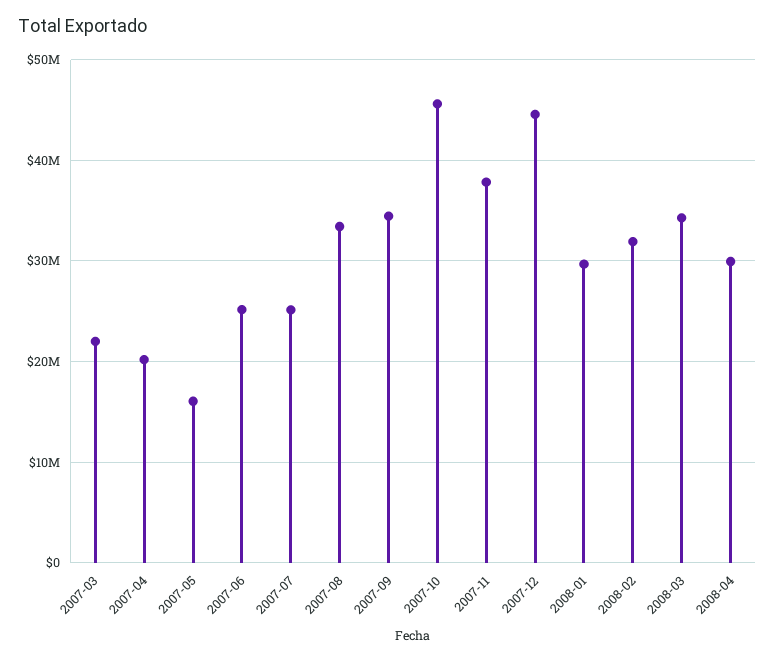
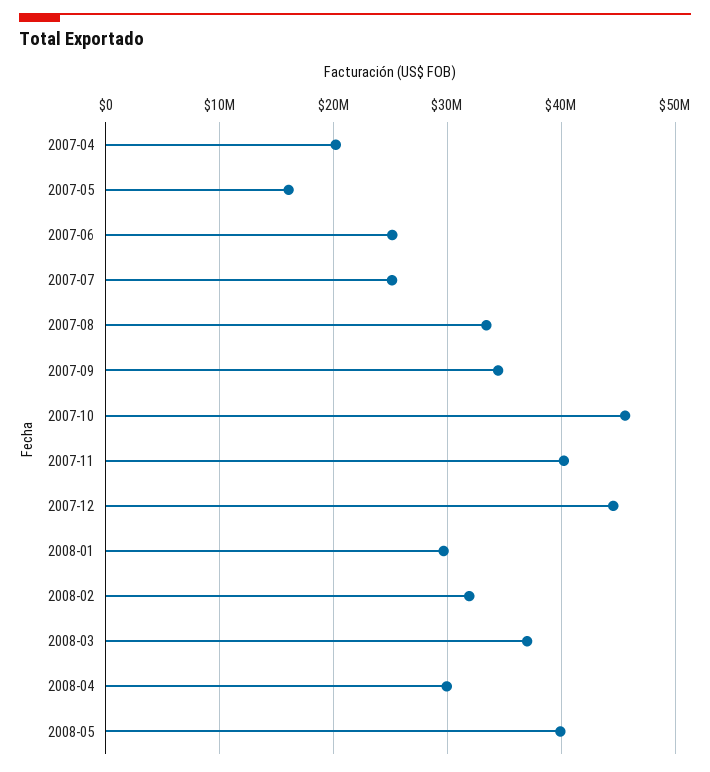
2007-03: 22000000 -> none
2007-11: 38000000 -> 40000000
2008-03: 34000000 -> 37000000
2008-05: none -> 40000000

